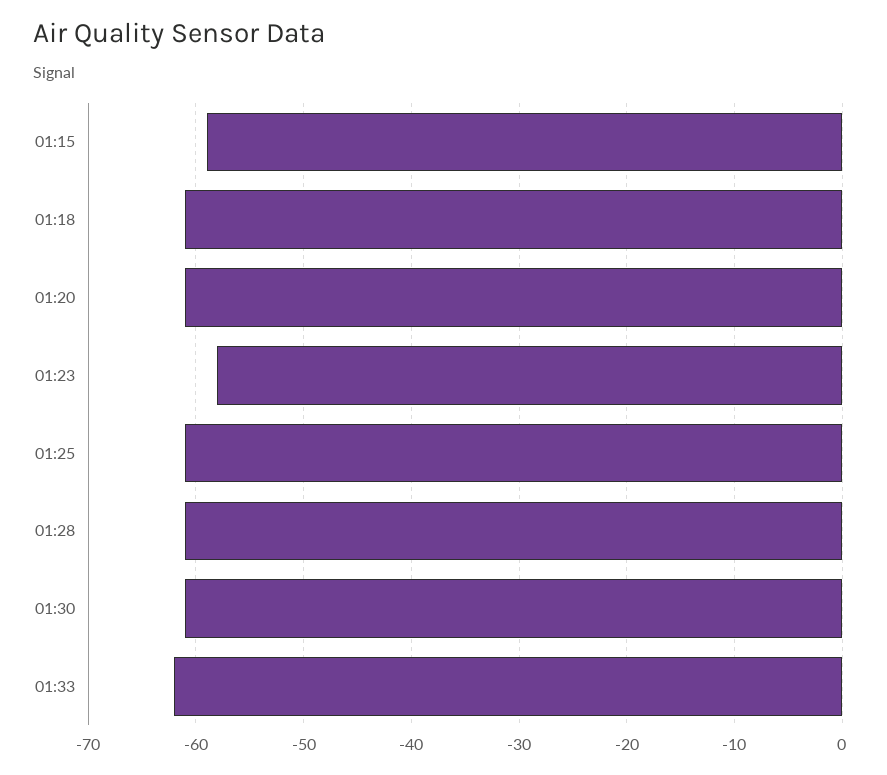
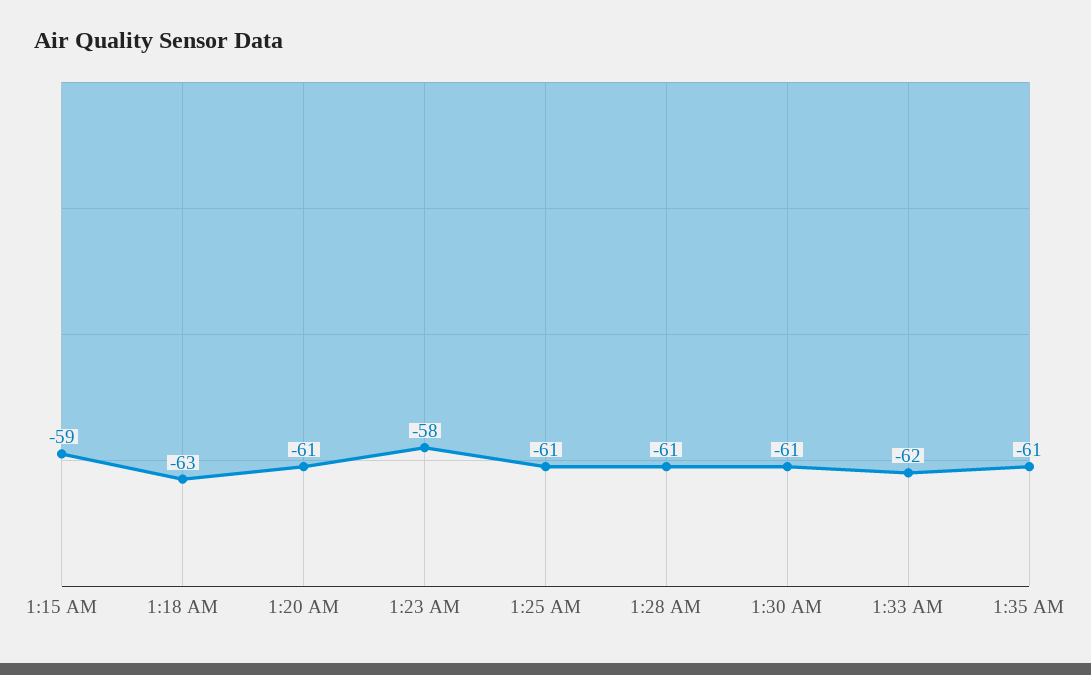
01:18: -61 -> -63
1:35 AM: none -> -61

